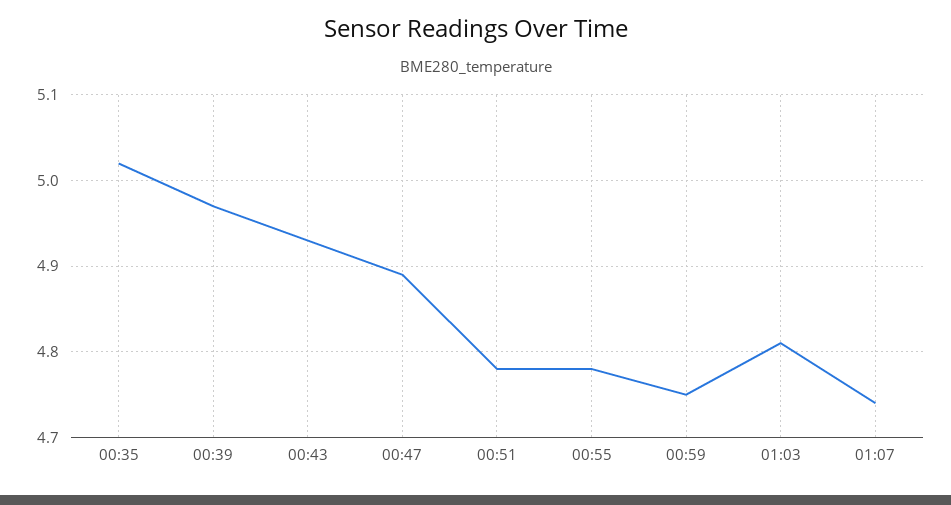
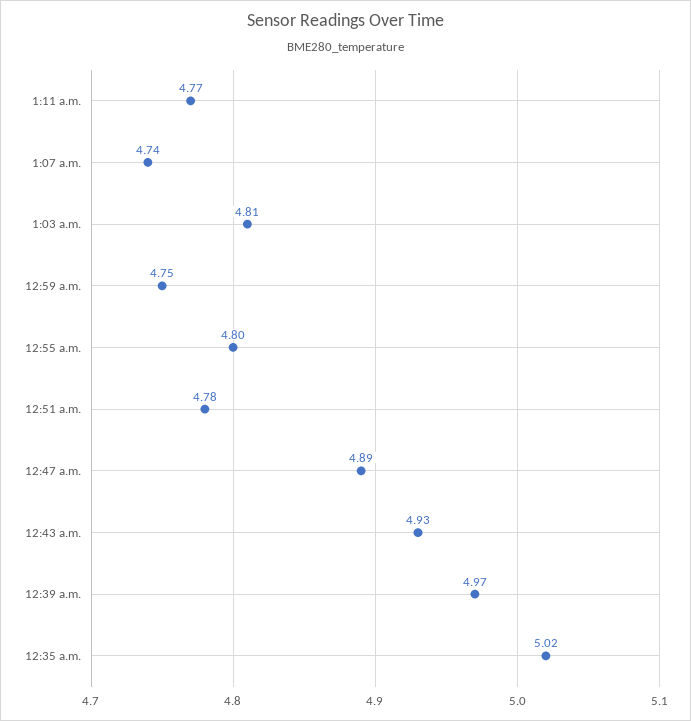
00:55: 4.78 -> 4.8
1:11 a.m.: none -> 4.77

